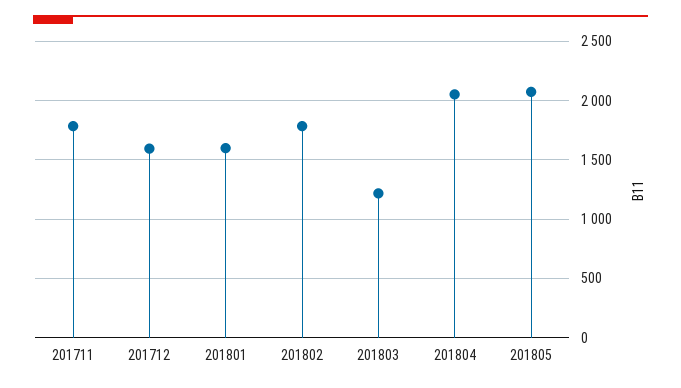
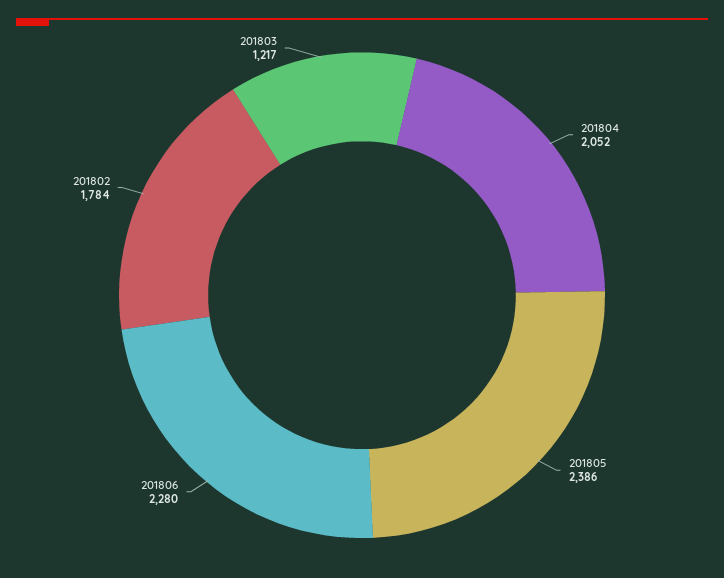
201711: 1800 -> none
201712: 1600 -> none
201801: 1600 -> none
201805: 2100 -> 2386
201806: none -> 2280

